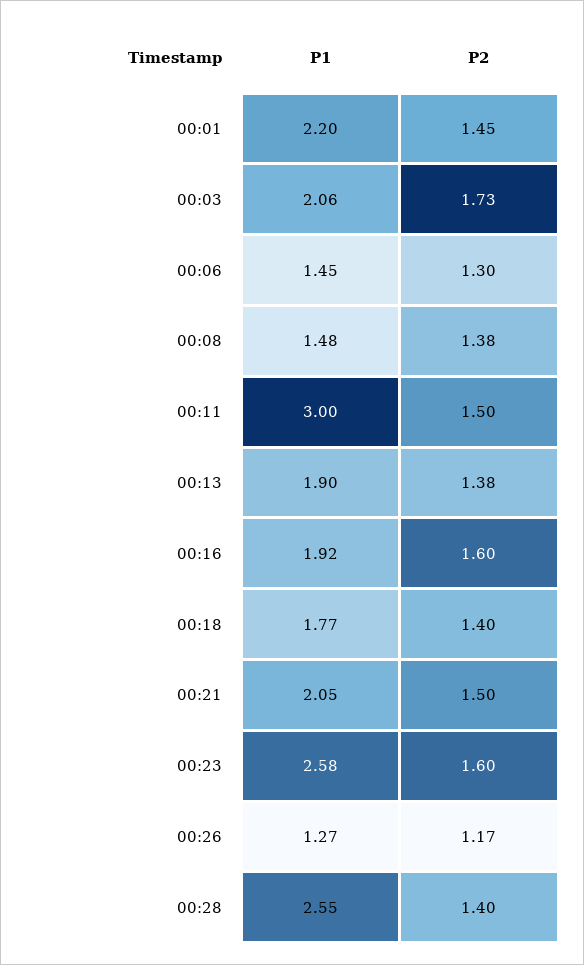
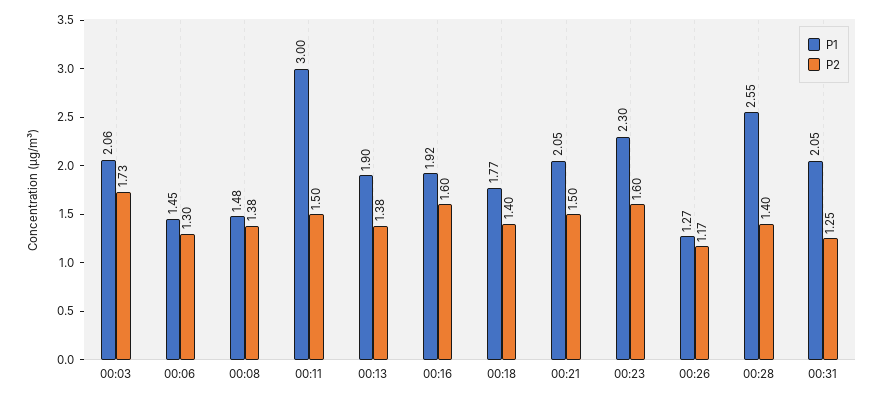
P1, 00:01: 2.2 -> none
P2, 00:01: 1.45 -> none
P1, 00:23: 2.58 -> 2.3
P1, 00:31: none -> 2.05
P2, 00:31: none -> 1.25

